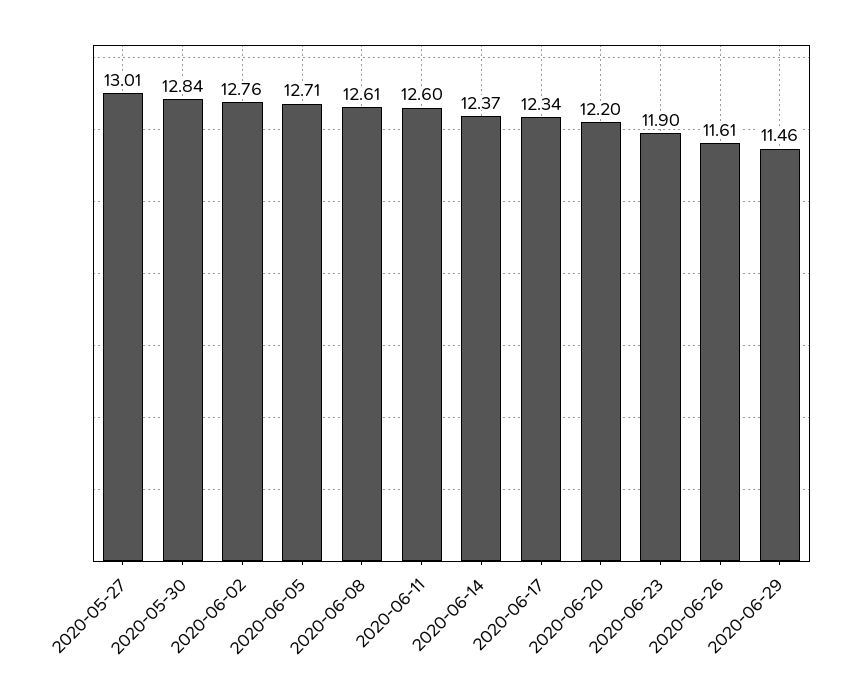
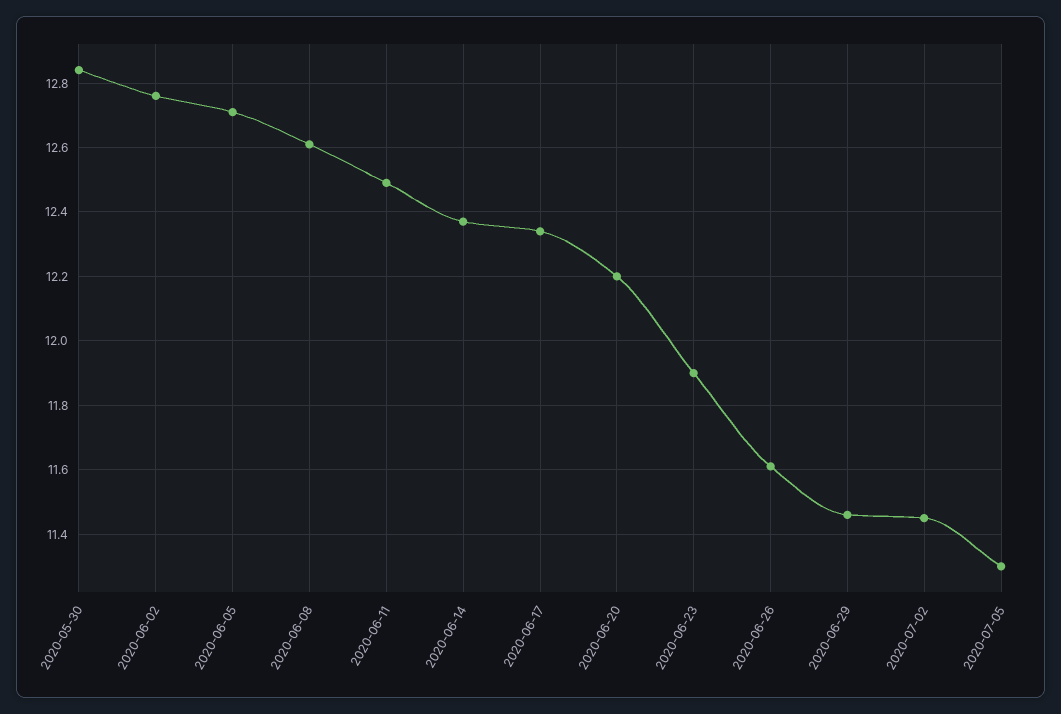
2020-05-27: 13.01 -> none
2020-06-11: 12.6 -> 12.5
2020-07-02: none -> 11.45
2020-07-05: none -> 11.3

